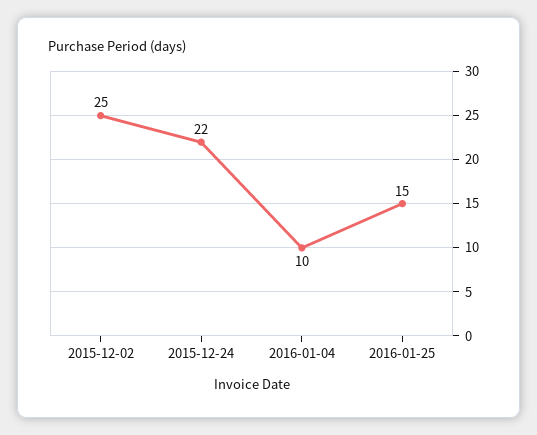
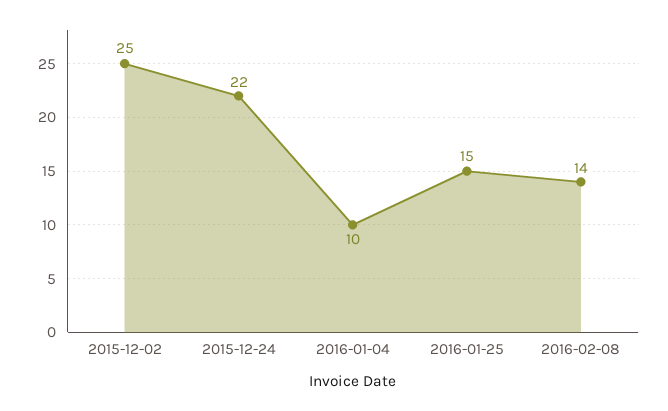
2016-02-08: none -> 14

